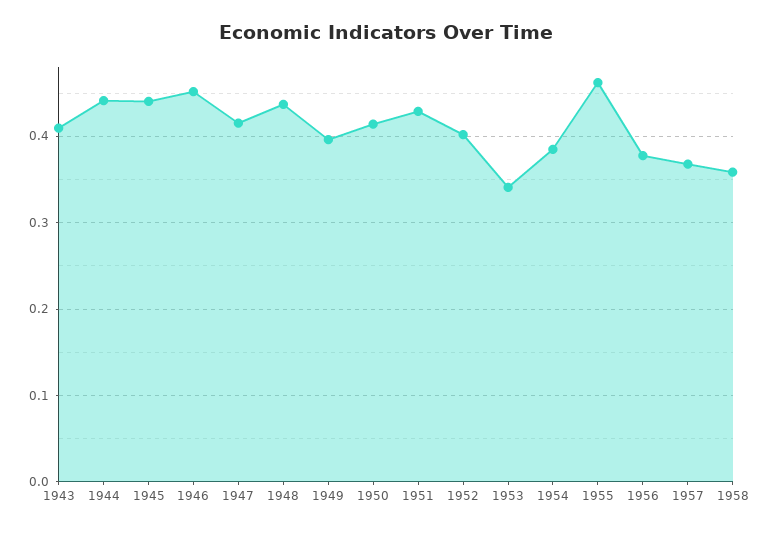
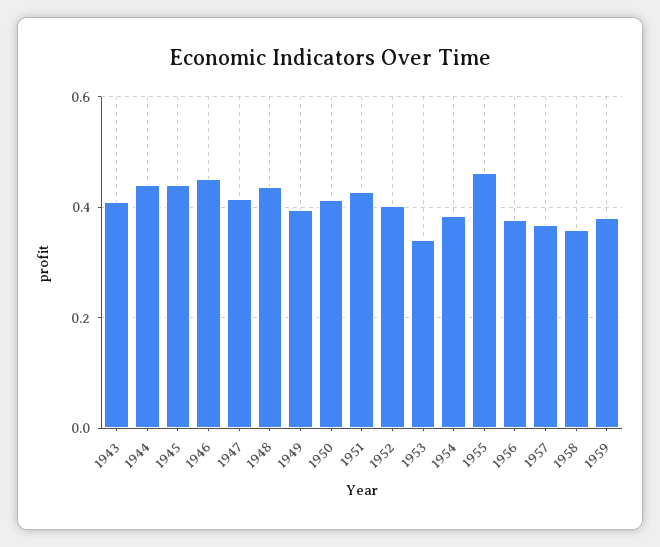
1959: none -> 0.38

